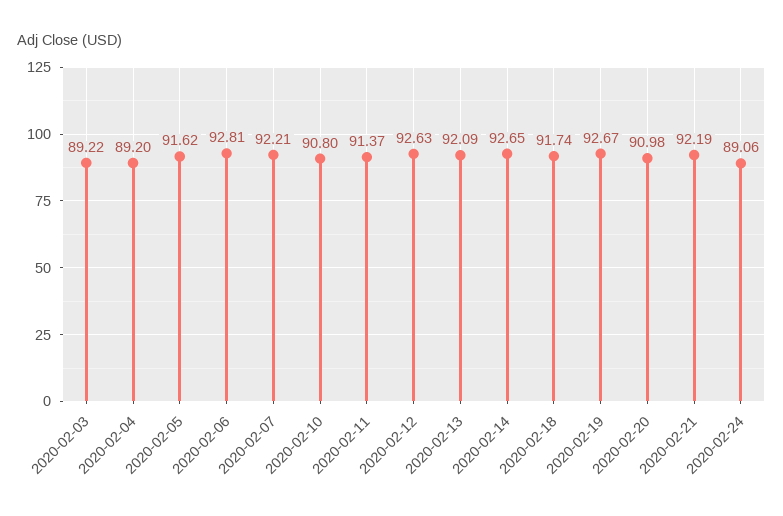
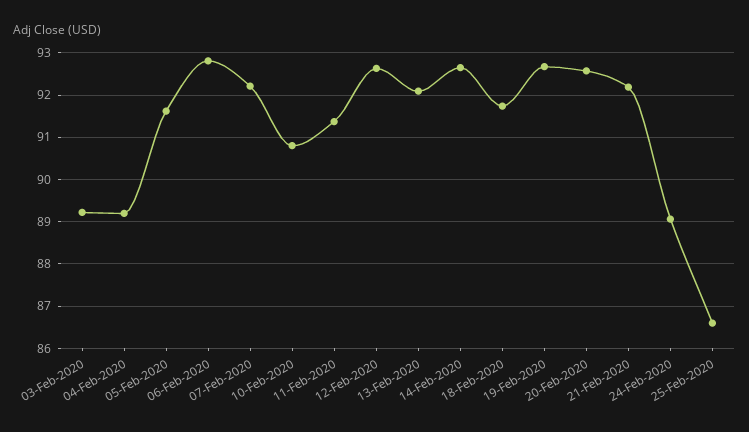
2020-02-20: 90.98 -> 92.6
25-Feb-2020: none -> 86.6

